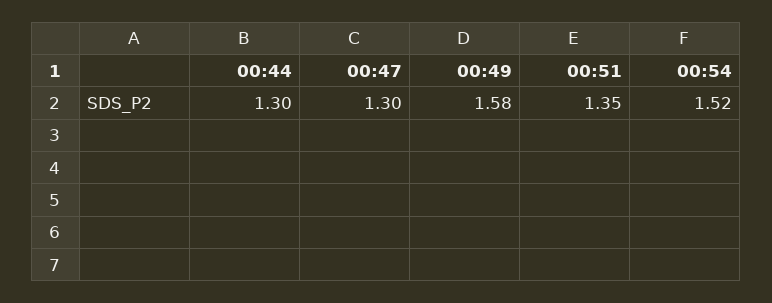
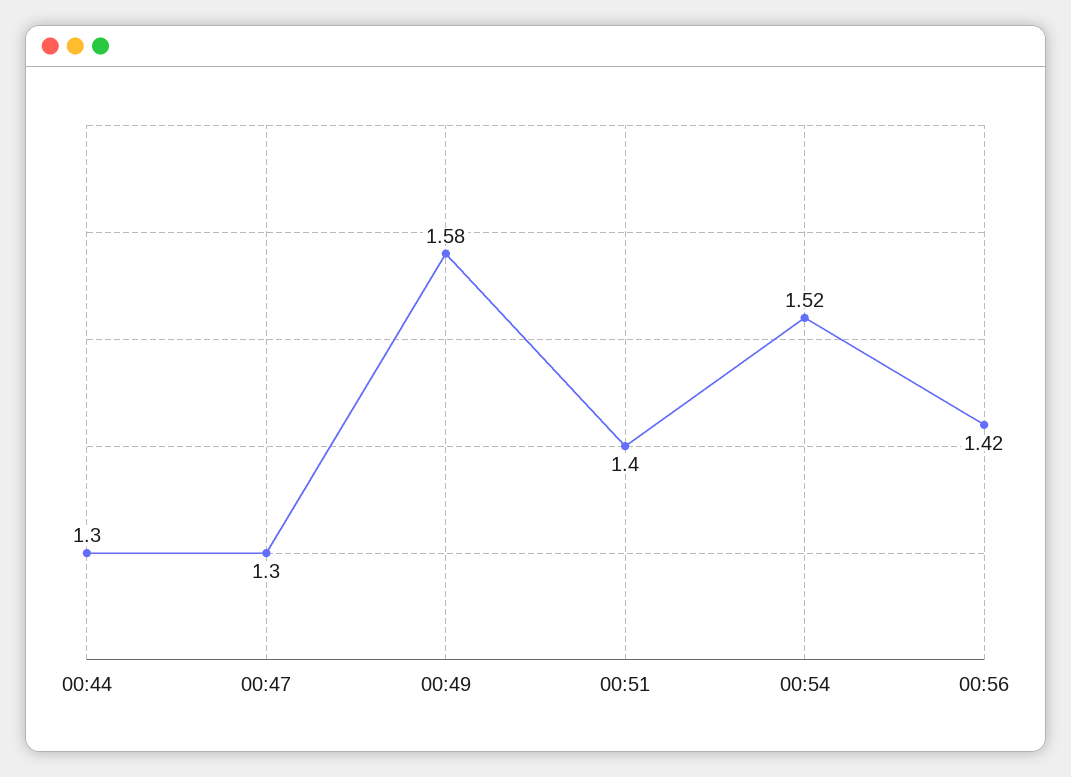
00:51: 1.35 -> 1.4
00:56: none -> 1.42

